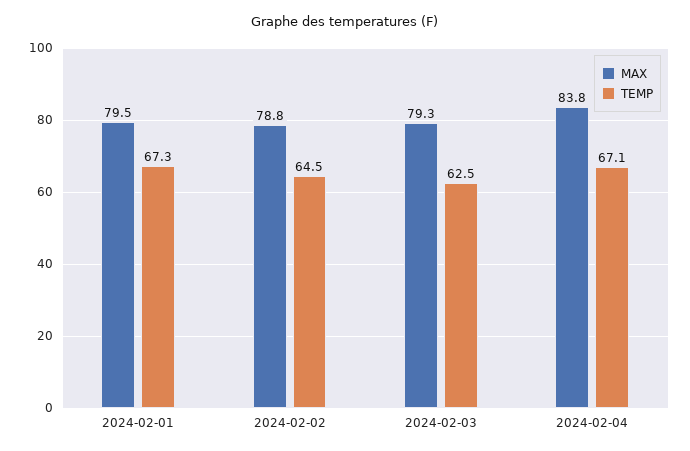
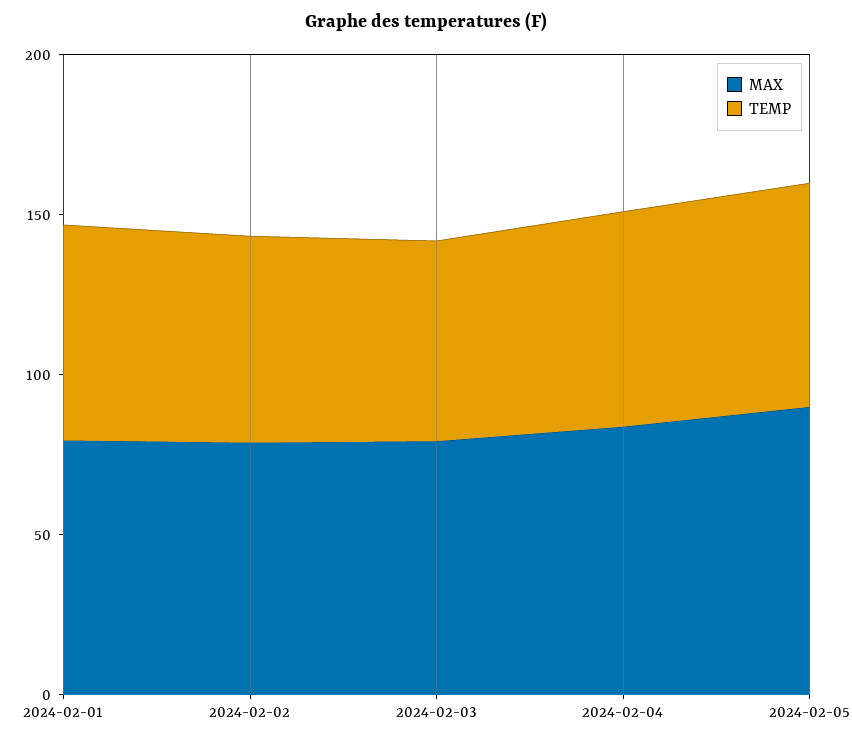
MAX, 2024-02-05: none -> 90
TEMP, 2024-02-05: none -> 70

